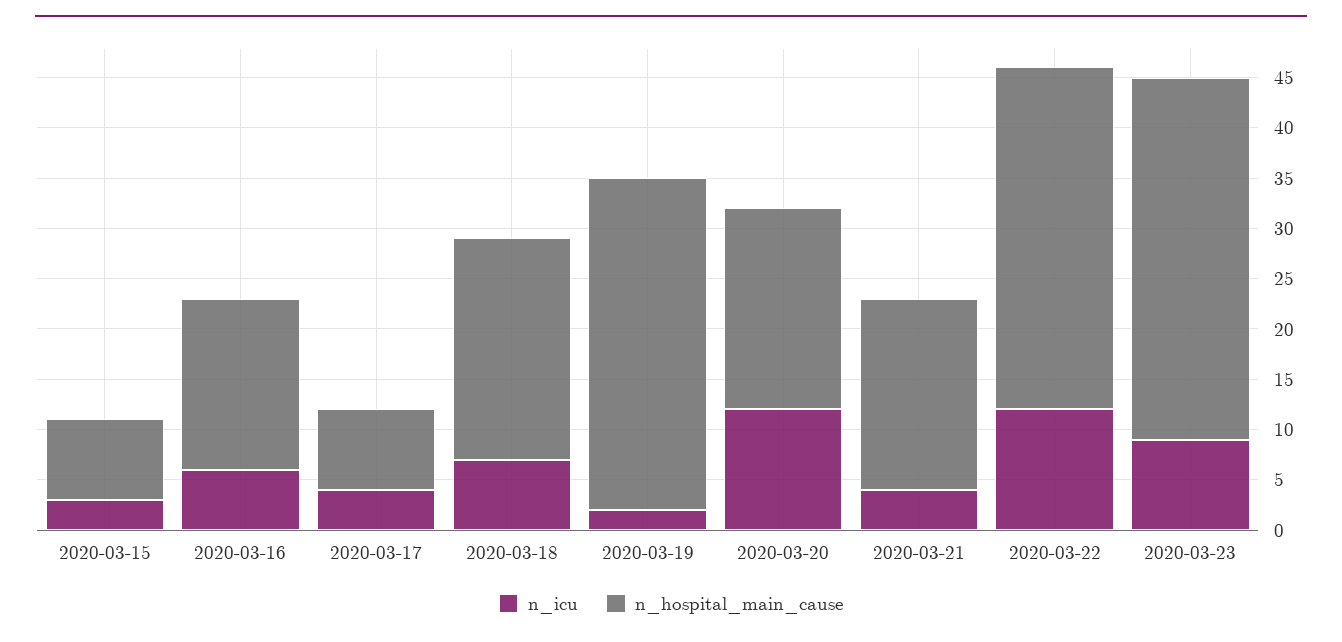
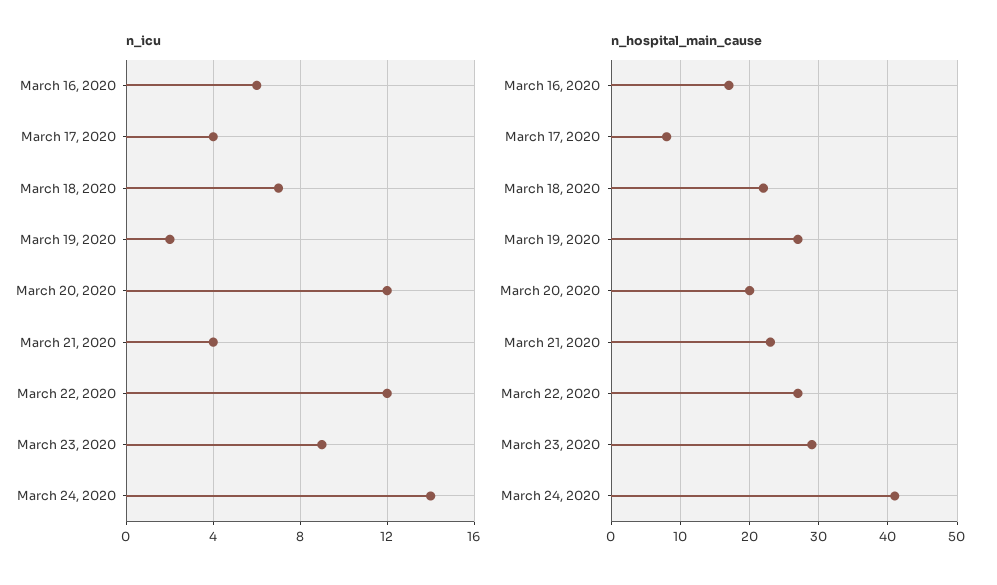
n_icu, 2020-03-15: 3 -> none
n_hospital_main_cause, 2020-03-15: 8 -> none
n_hospital_main_cause, 2020-03-19: 33 -> 27
n_hospital_main_cause, 2020-03-21: 19 -> 23
n_hospital_main_cause, 2020-03-22: 34 -> 27
n_hospital_main_cause, 2020-03-23: 36 -> 29
n_icu, March 24, 2020: none -> 14
n_hospital_main_cause, March 24, 2020: none -> 41

